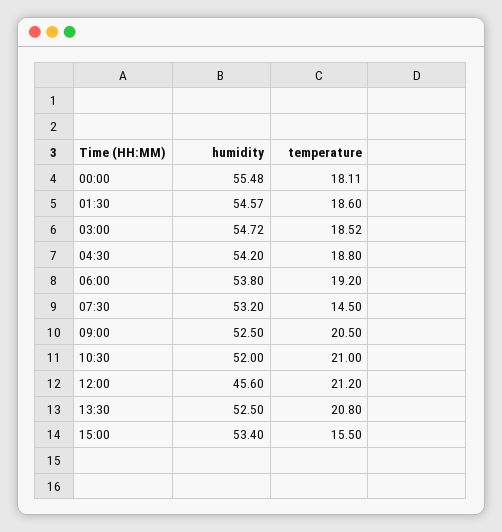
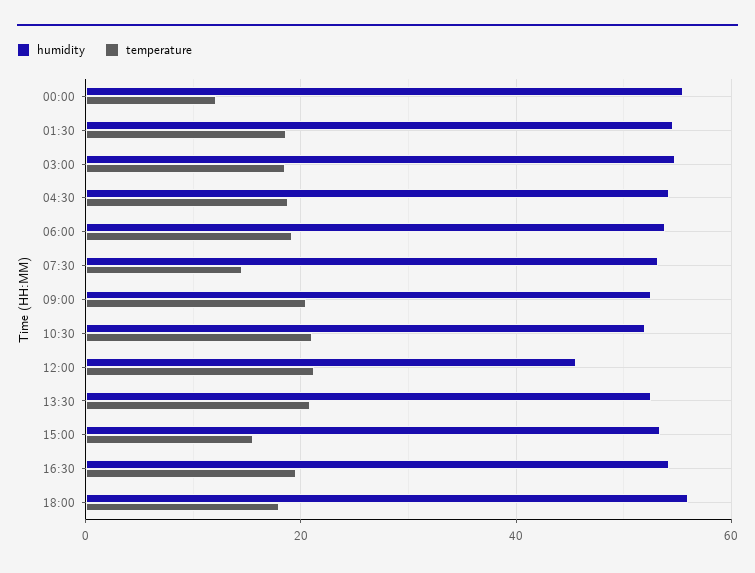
temperature, 00:00: 18.11 -> 12
humidity, 16:30: none -> 54
temperature, 16:30: none -> 20
humidity, 18:00: none -> 56
temperature, 18:00: none -> 18

